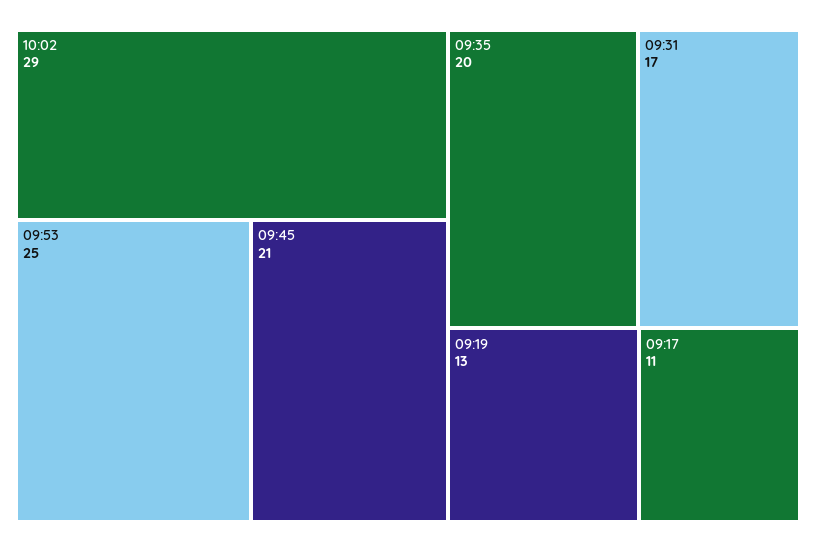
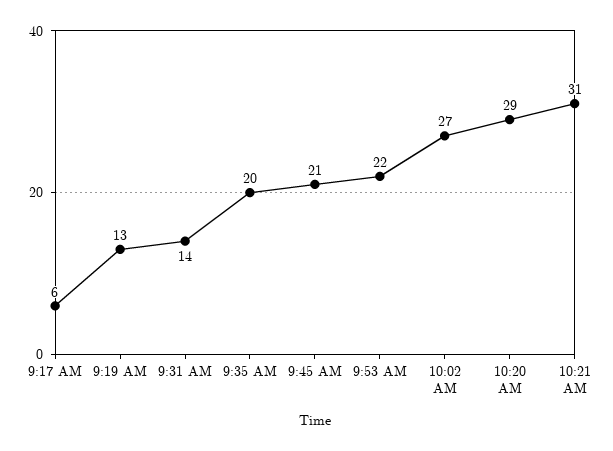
10:02: 29 -> 27
09:53: 25 -> 22
09:31: 17 -> 14
09:17: 11 -> 6
10:20 AM: none -> 29
10:21 AM: none -> 31

